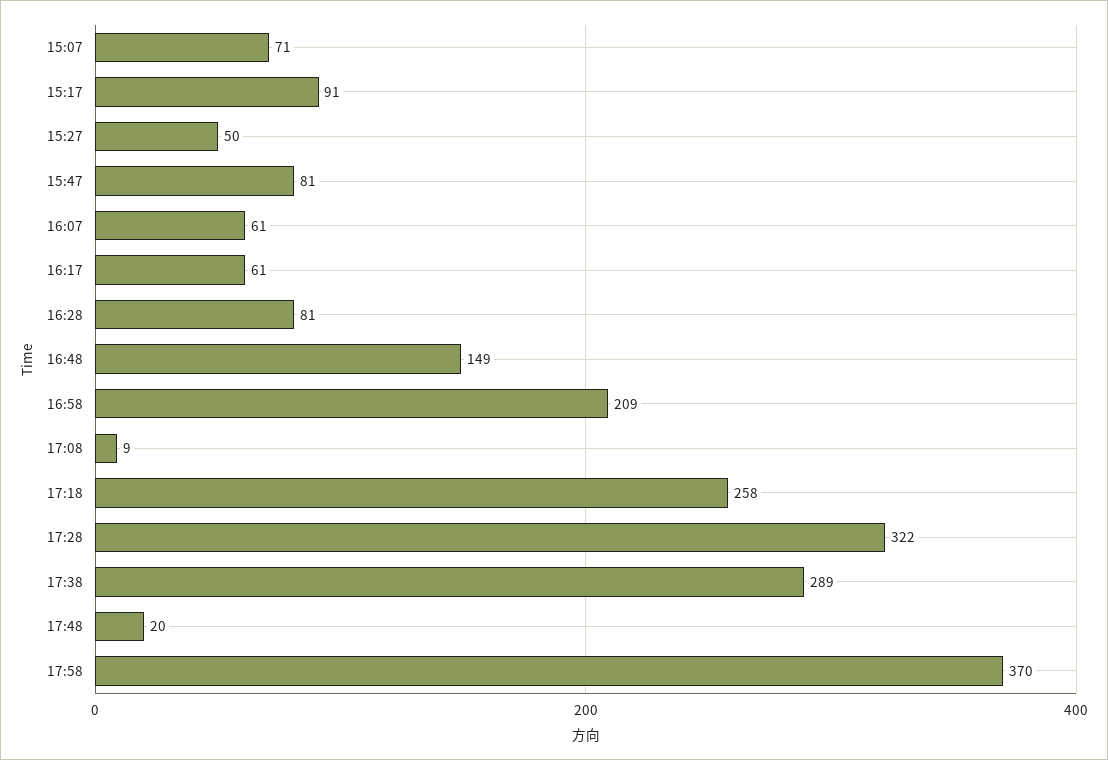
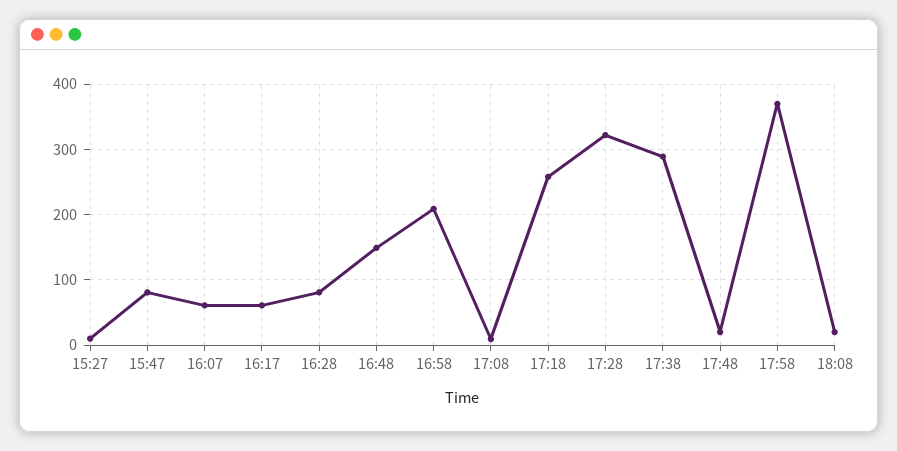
15:07: 71 -> none
15:17: 91 -> none
15:27: 50 -> 10
18:08: none -> 20

